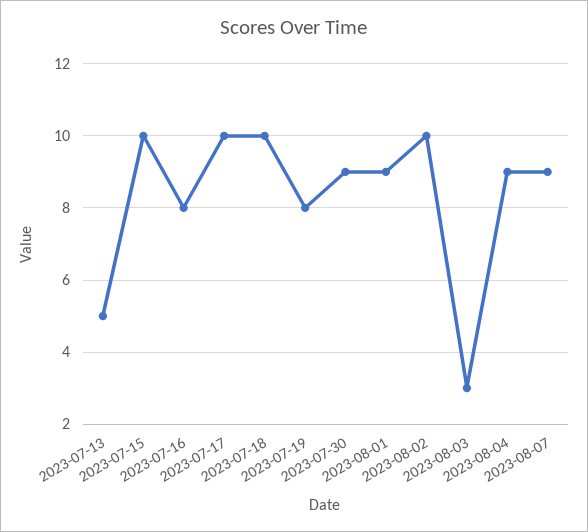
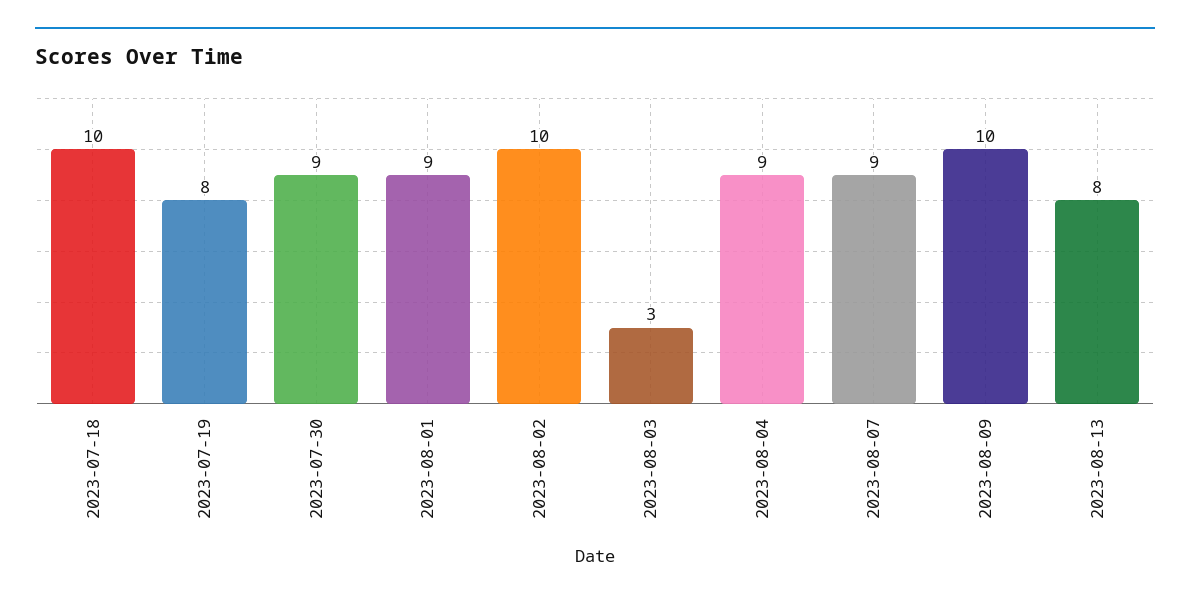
2023-07-13: 5 -> none
2023-07-15: 10 -> none
2023-07-16: 8 -> none
2023-07-17: 10 -> none
2023-08-09: none -> 10
2023-08-13: none -> 8

